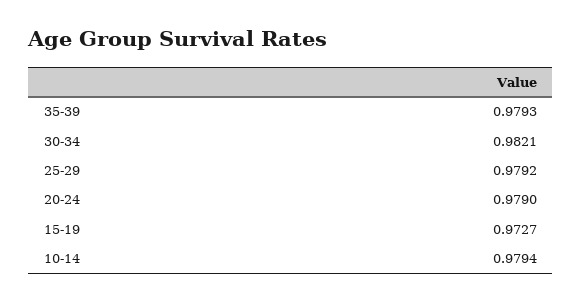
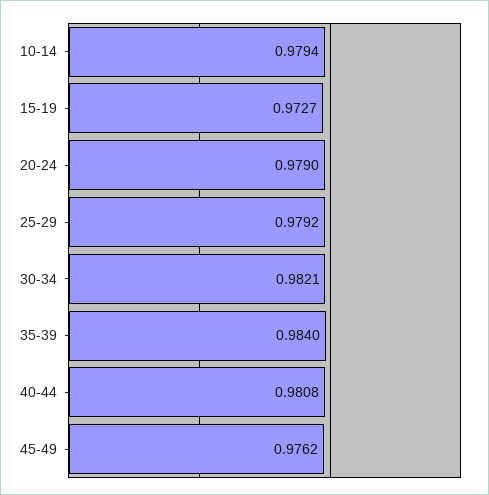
35-39: 0.9793 -> 0.984
40-44: none -> 0.9808
45-49: none -> 0.9762

